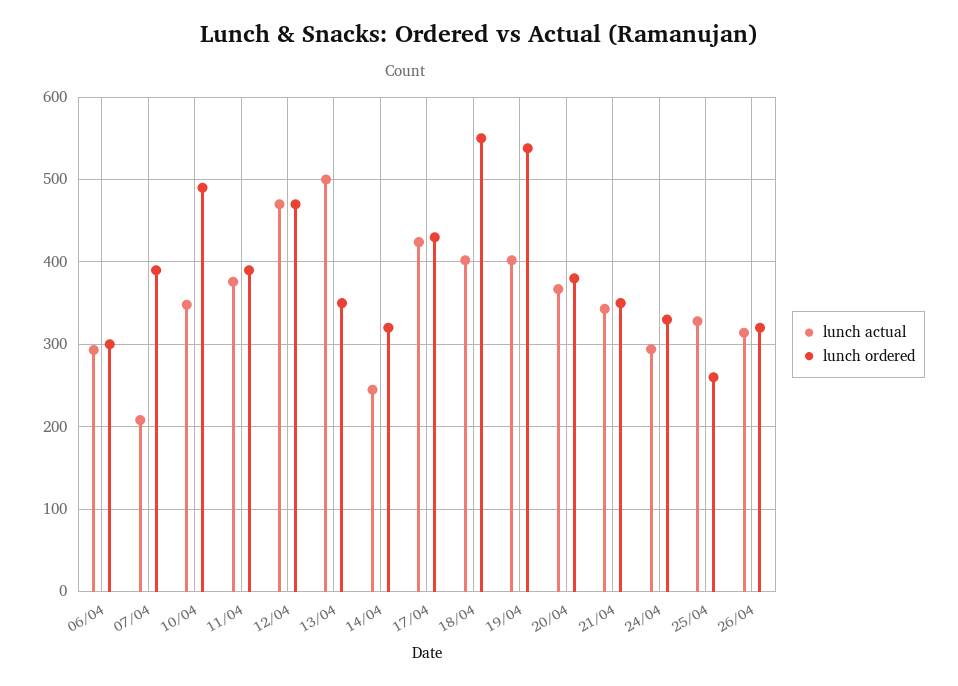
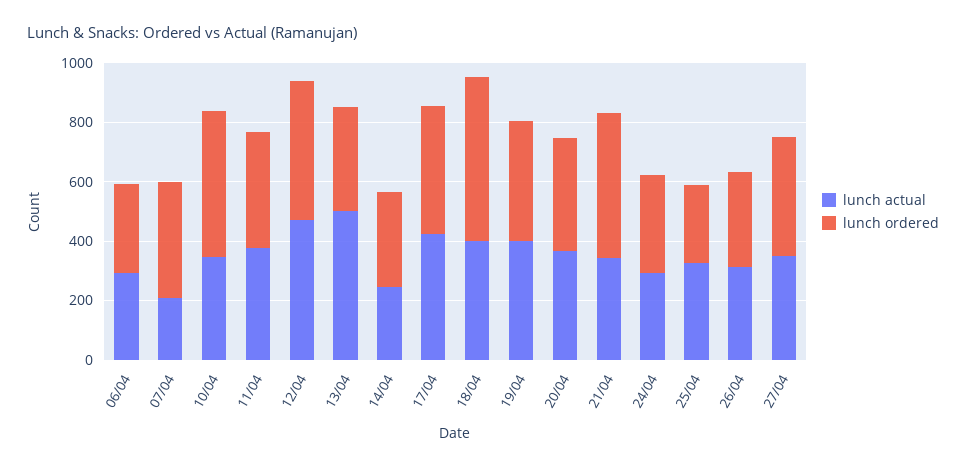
lunch ordered, 19/04: 540 -> 400
lunch ordered, 21/04: 350 -> 500
lunch actual, 27/04: none -> 350
lunch ordered, 27/04: none -> 400

